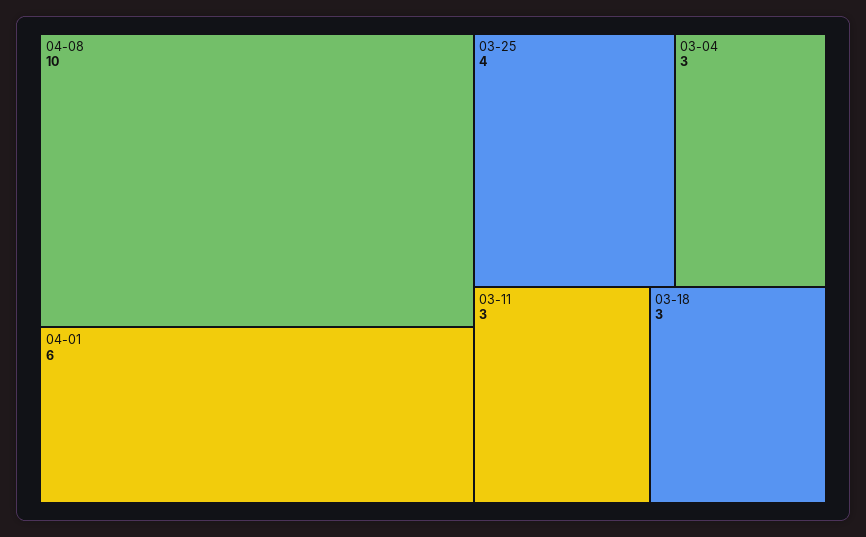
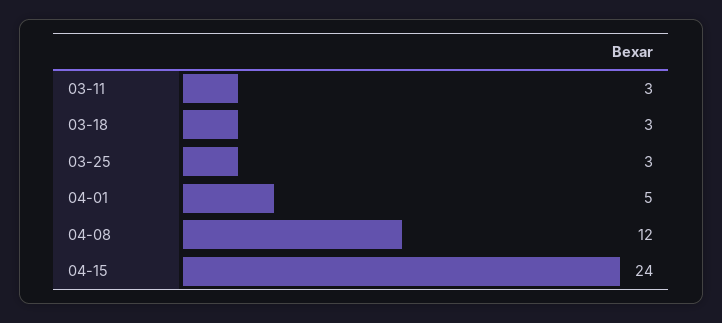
04-08: 10 -> 12
04-01: 6 -> 5
03-25: 4 -> 3
03-04: 3 -> none
04-15: none -> 24

